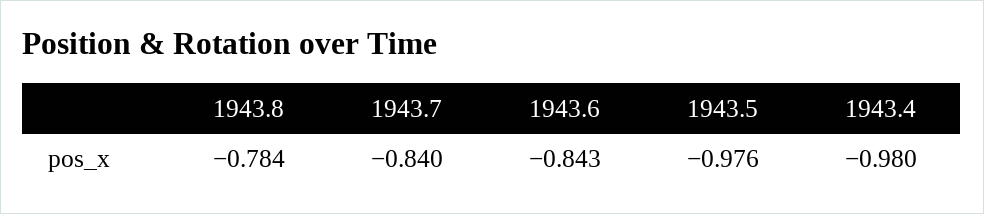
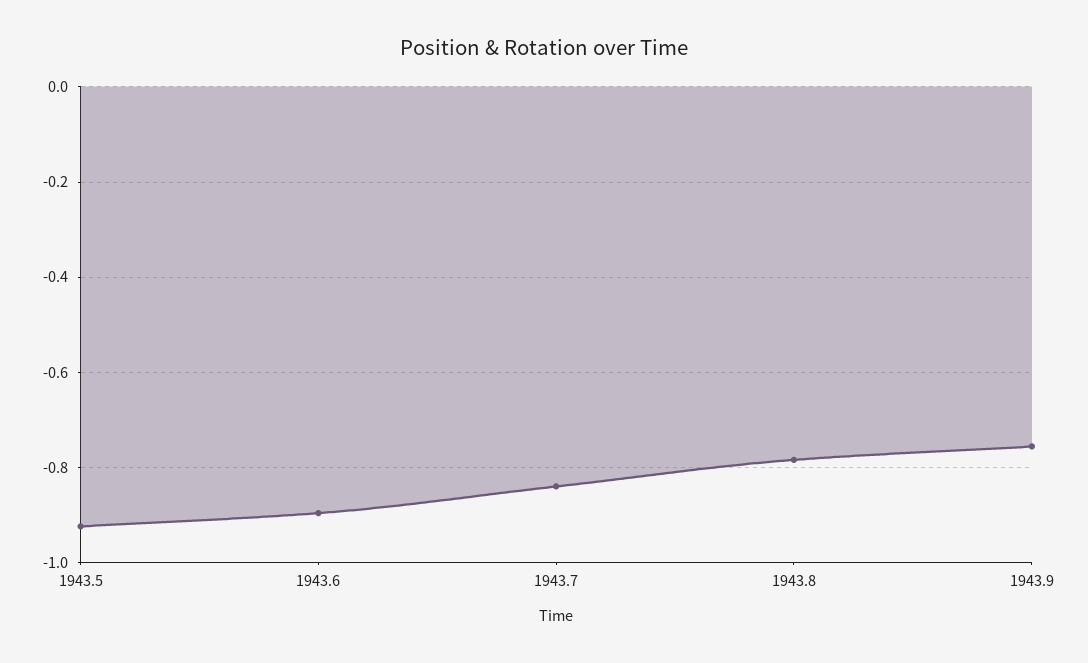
1943.6: -0.843 -> -0.9
1943.5: -0.976 -> -0.92
1943.4: -0.98 -> none
1943.9: none -> -0.76

